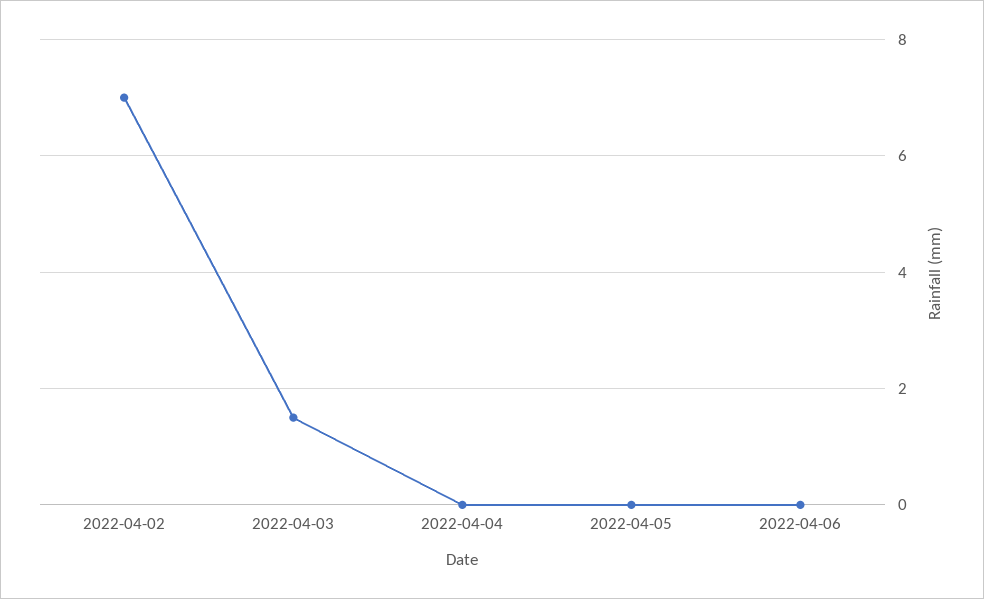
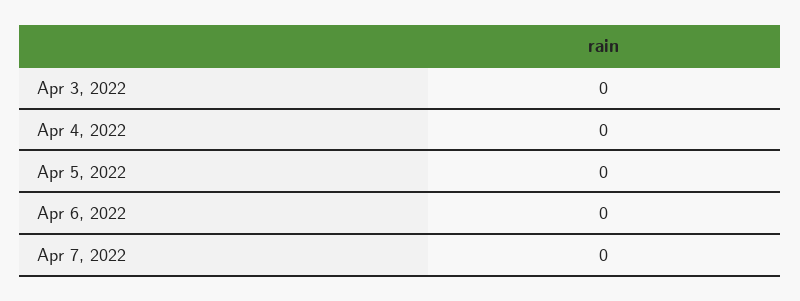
2022-04-02: 7 -> none
2022-04-03: 1.5 -> 0
Apr 7, 2022: none -> 0

